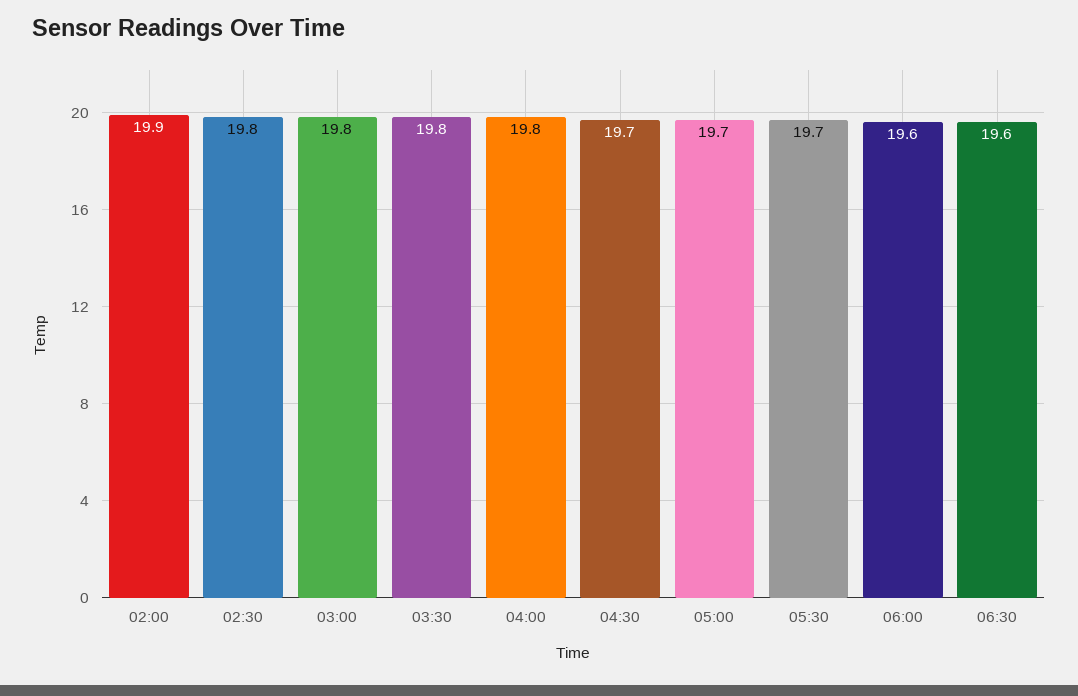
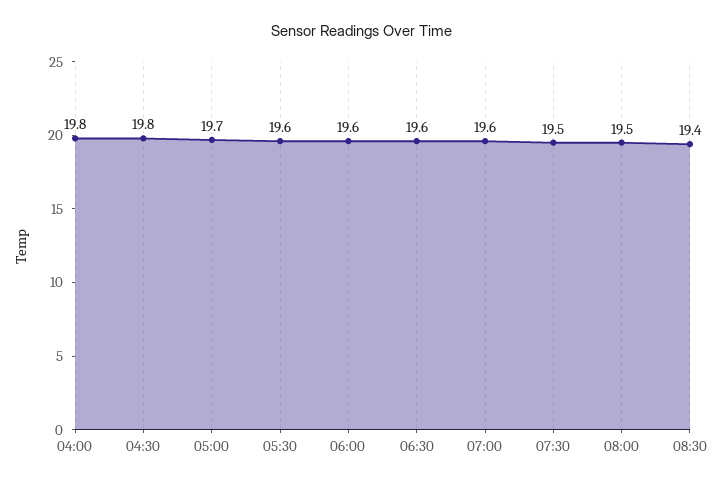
02:00: 19.9 -> none
02:30: 19.8 -> none
03:00: 19.8 -> none
03:30: 19.8 -> none
04:30: 19.7 -> 19.8
05:30: 19.7 -> 19.6
07:00: none -> 19.6
07:30: none -> 19.5
08:00: none -> 19.5
08:30: none -> 19.4

